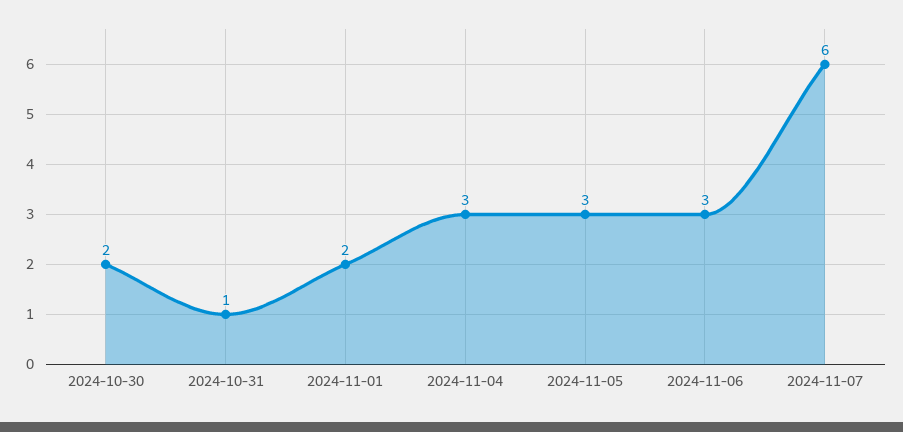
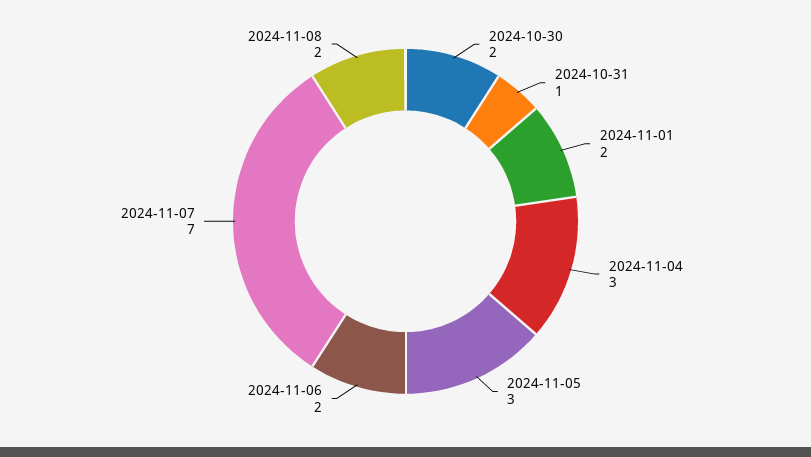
2024-11-06: 3 -> 2
2024-11-07: 6 -> 7
2024-11-08: none -> 2

